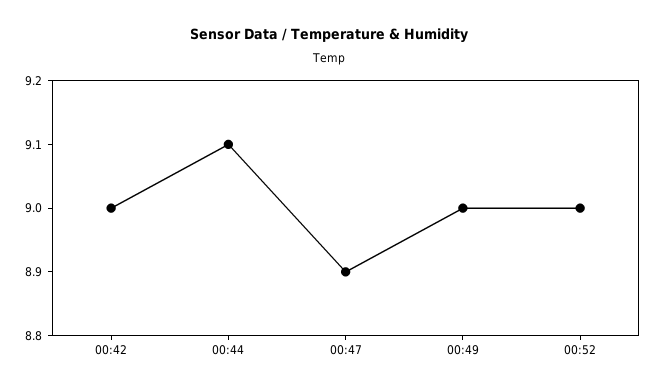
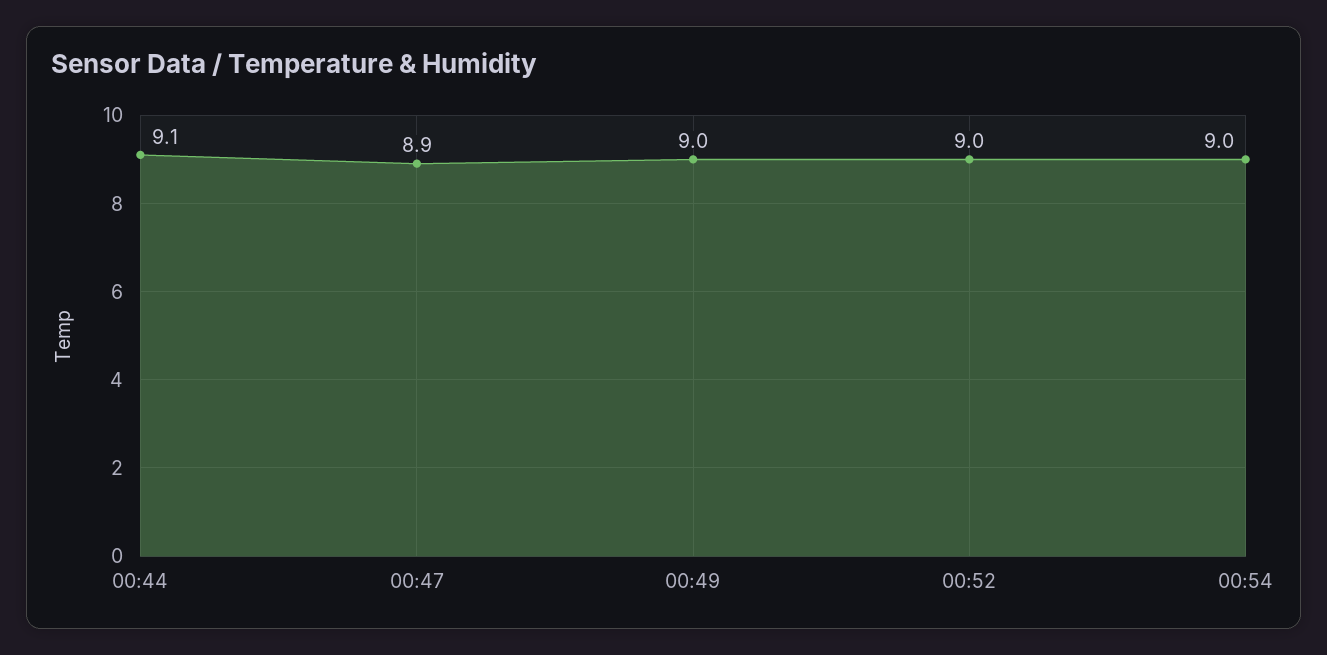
00:42: 9 -> none
00:54: none -> 9

